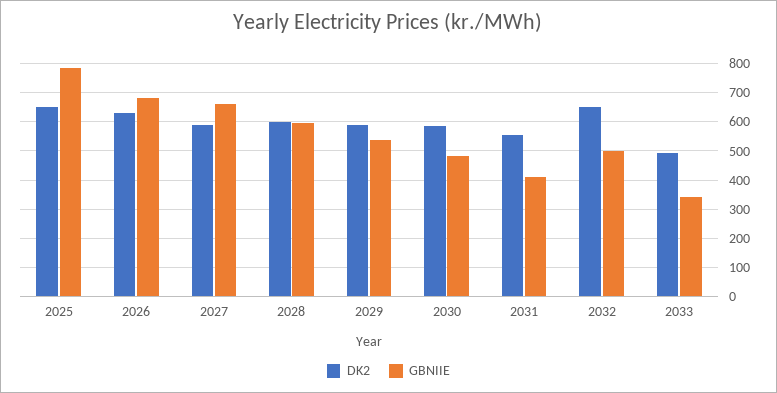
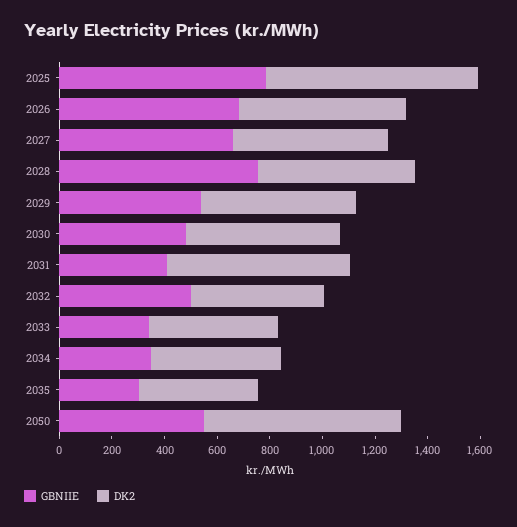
DK2, 2025: 650 -> 800
GBNIIE, 2028: 600 -> 750
DK2, 2031: 550 -> 700
DK2, 2032: 650 -> 500
GBNIIE, 2034: none -> 350
DK2, 2034: none -> 500
GBNIIE, 2035: none -> 300
DK2, 2035: none -> 450
GBNIIE, 2050: none -> 550
DK2, 2050: none -> 750

